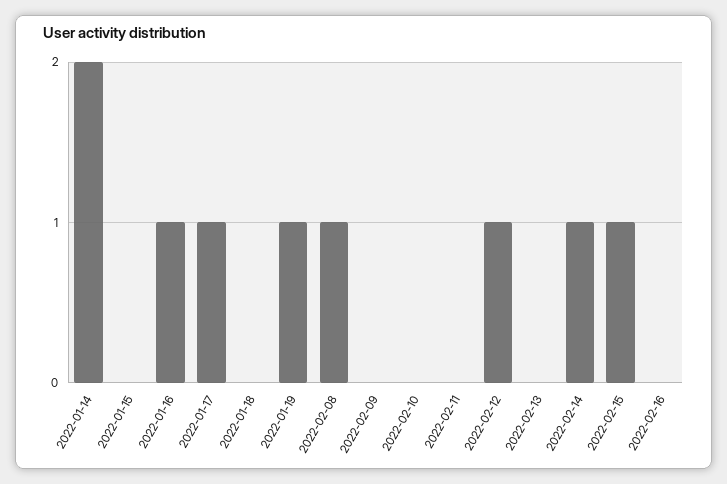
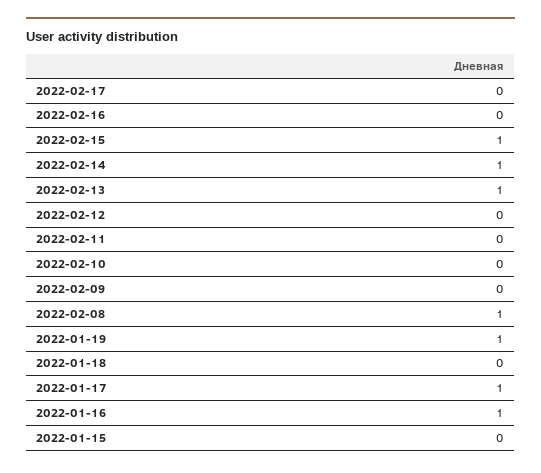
2022-01-14: 2 -> none
2022-02-12: 1 -> 0
2022-02-13: 0 -> 1
2022-02-17: none -> 0

